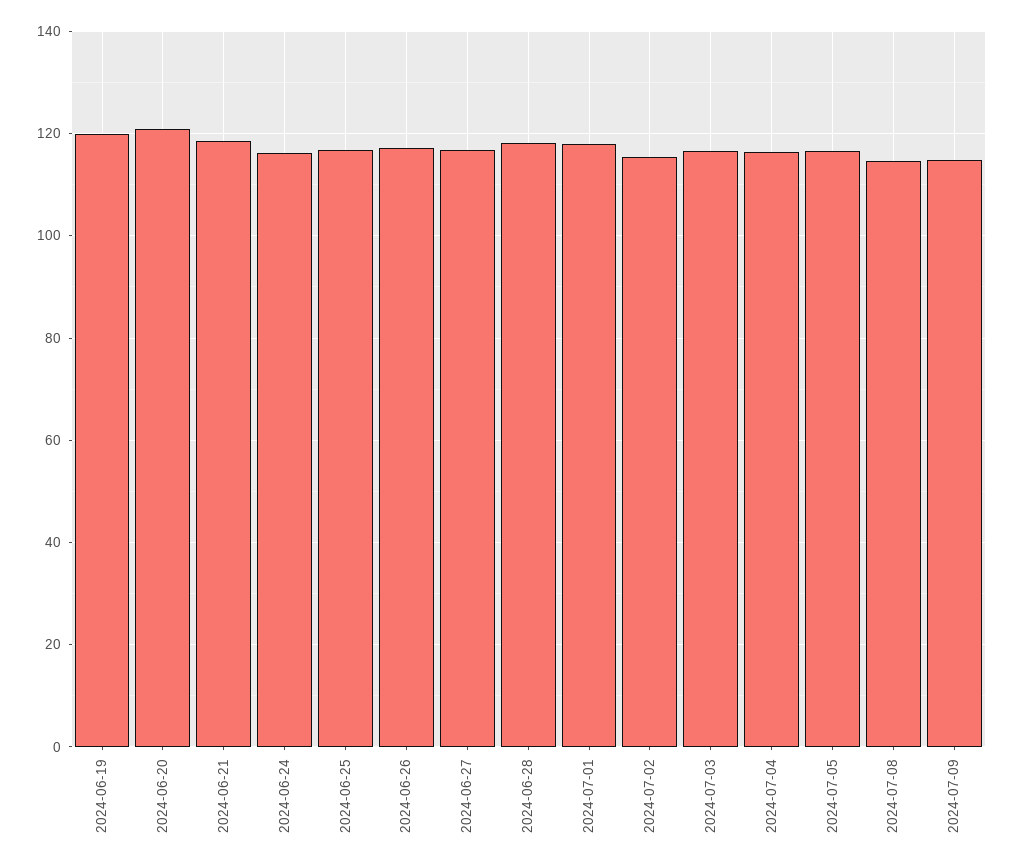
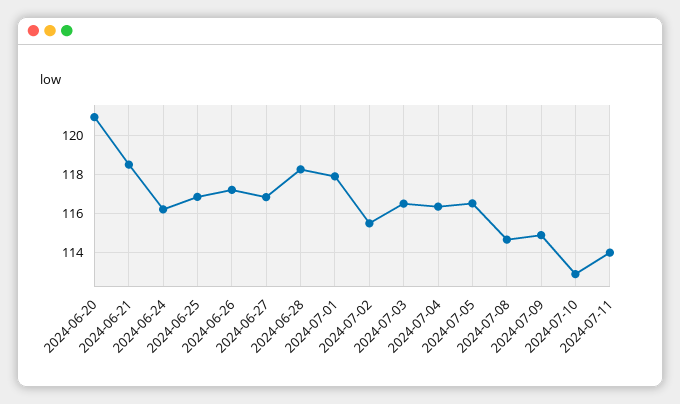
2024-06-19: 120 -> none
2024-07-10: none -> 113
2024-07-11: none -> 114

